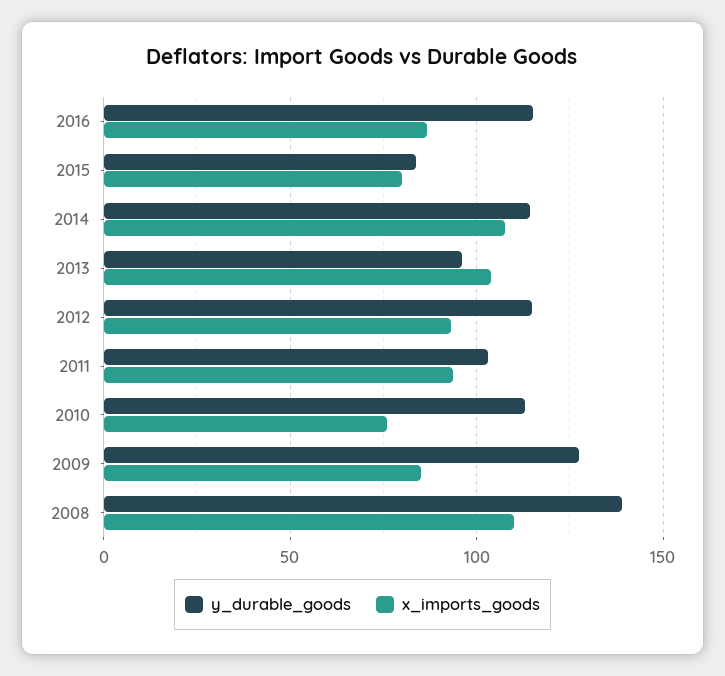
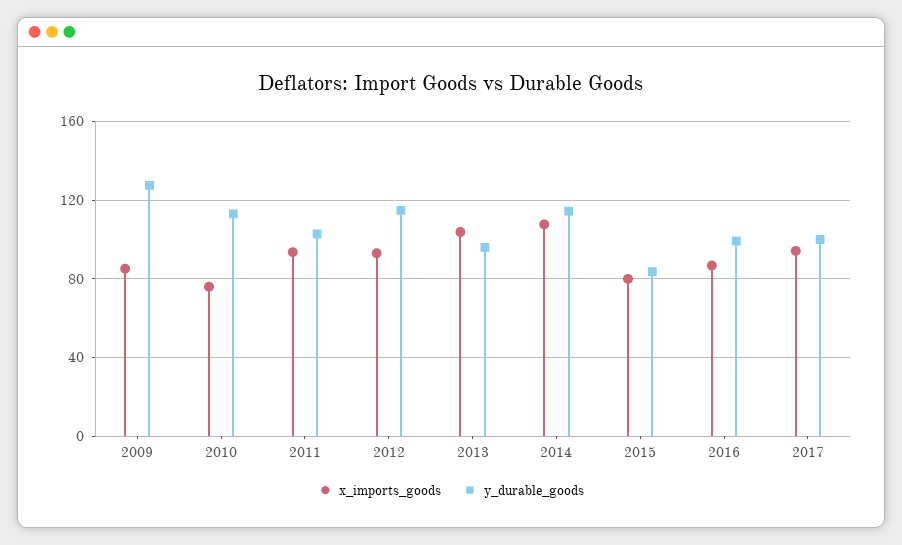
y_durable_goods, 2016: 115 -> 100
y_durable_goods, 2008: 140 -> none
x_imports_goods, 2008: 110 -> none
x_imports_goods, 2017: none -> 95
y_durable_goods, 2017: none -> 100

